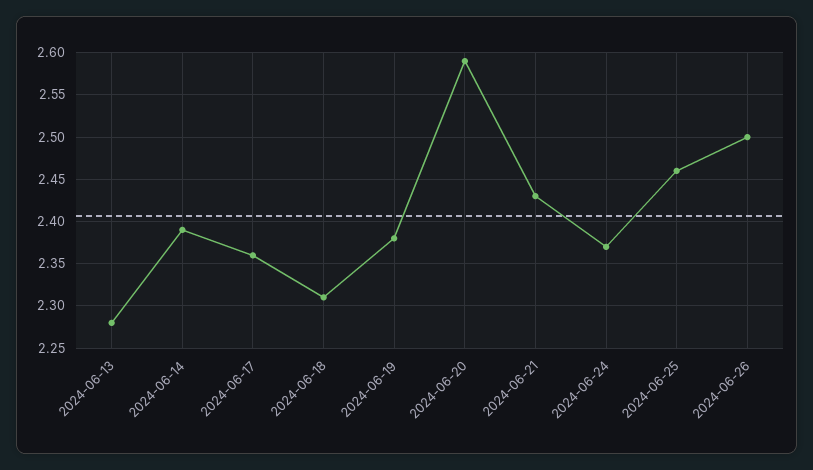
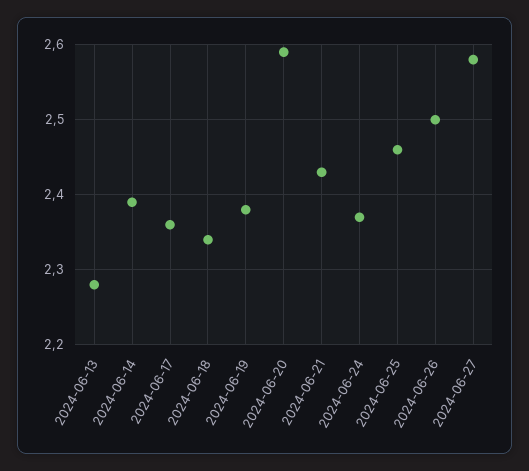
2024-06-18: 2.31 -> 2.34
2024-06-27: none -> 2.58

